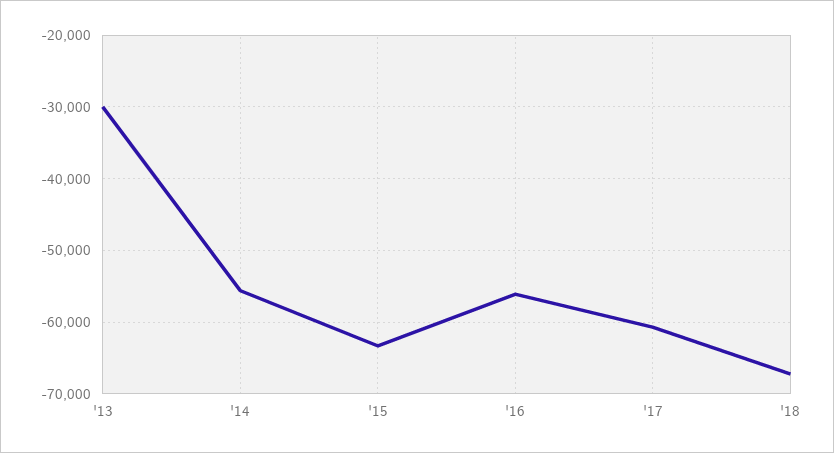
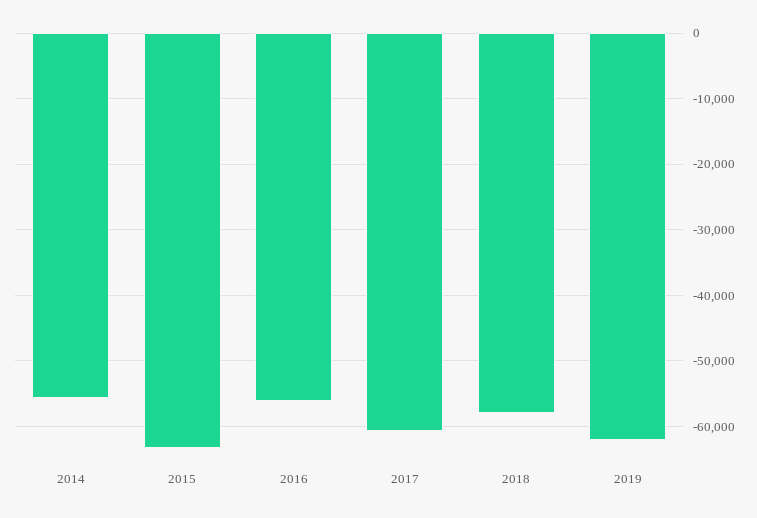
'13: -30000 -> none
'18: -67000 -> -58000
2019: none -> -62000

